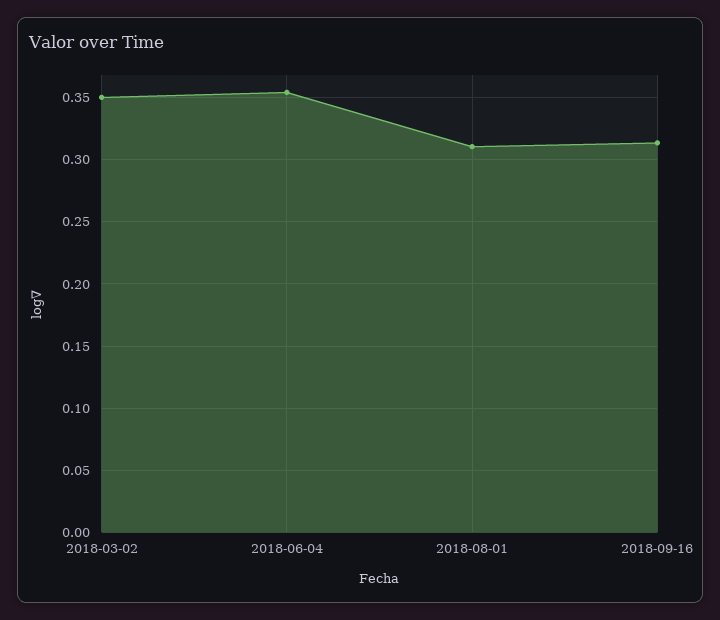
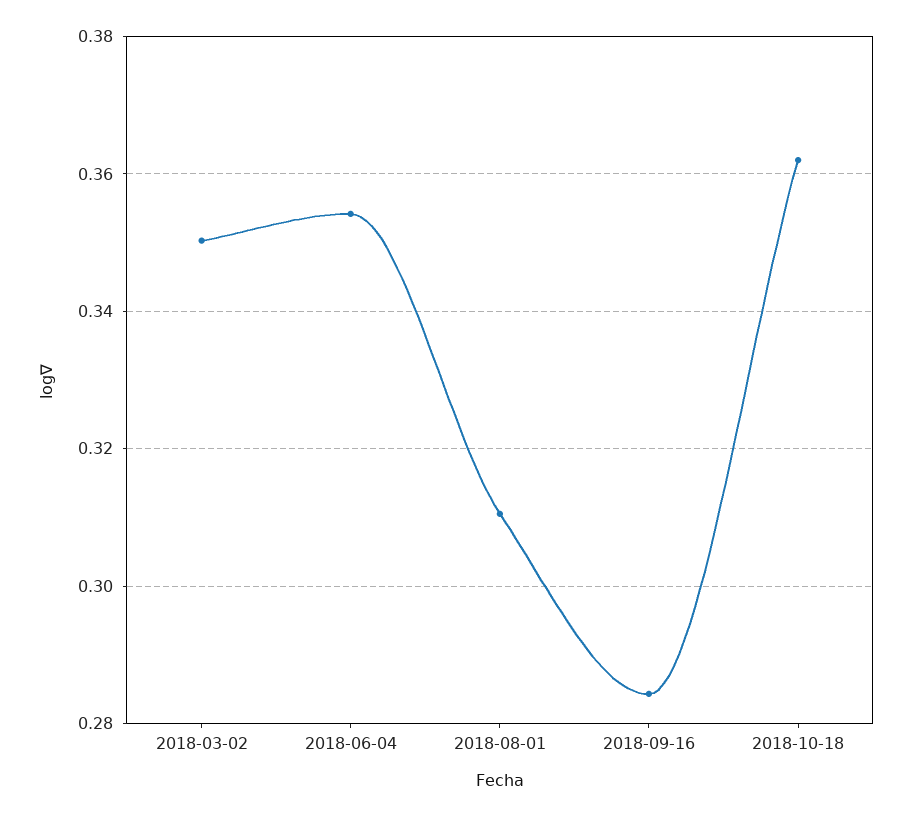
2018-09-16: 0.315 -> 0.284
2018-10-18: none -> 0.362

